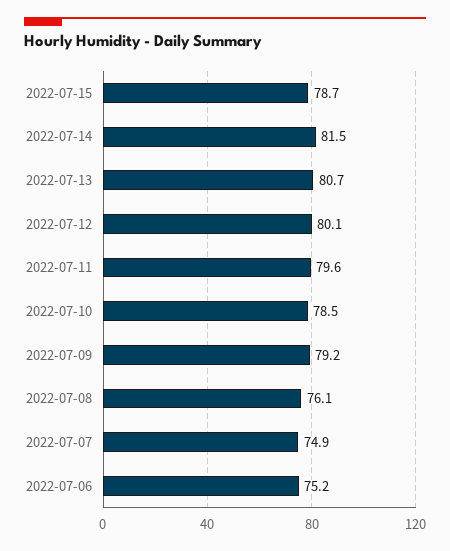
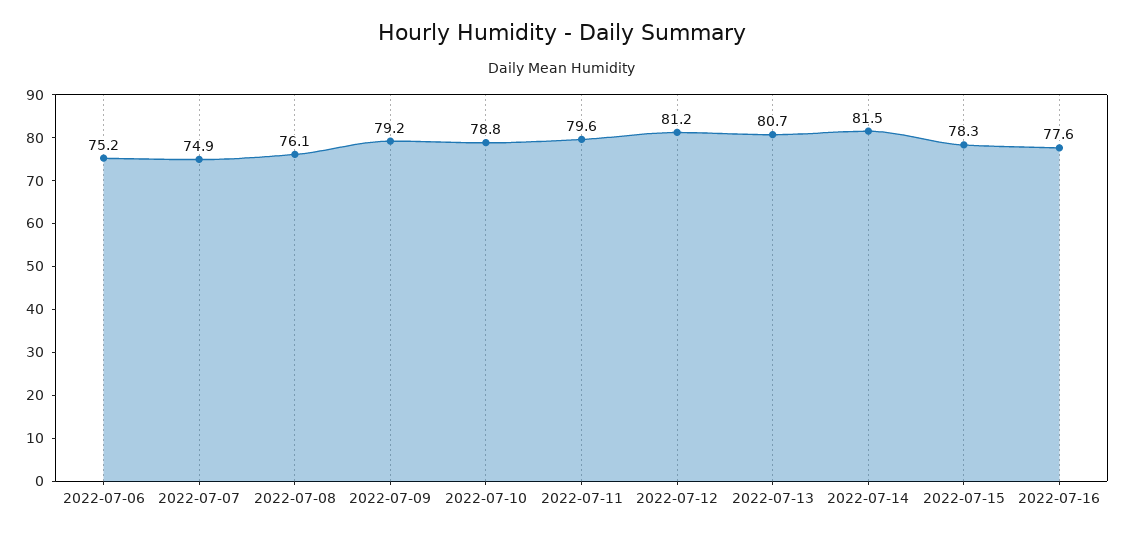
2022-07-15: 78.7 -> 78.3
2022-07-12: 80.1 -> 81.2
2022-07-10: 78.5 -> 78.8
2022-07-16: none -> 77.6

